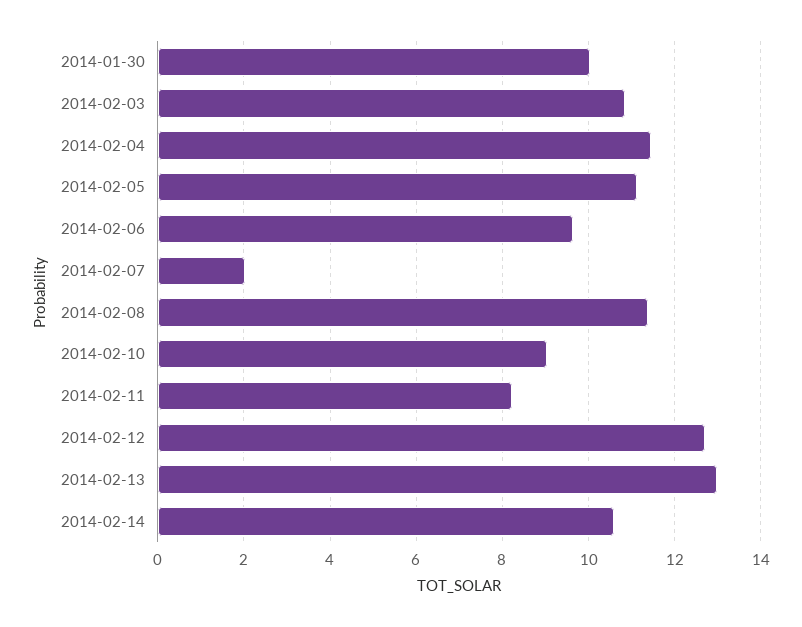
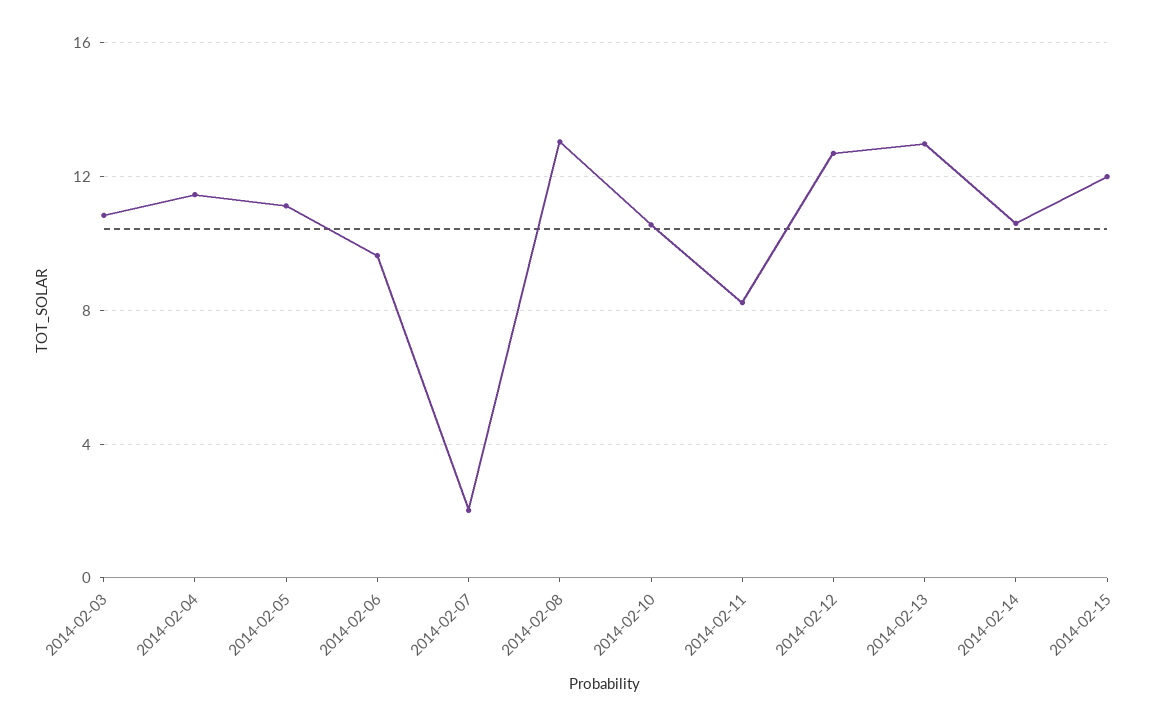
2014-01-30: 10 -> none
2014-02-08: 11.4 -> 13
2014-02-10: 9 -> 10.5
2014-02-15: none -> 12

